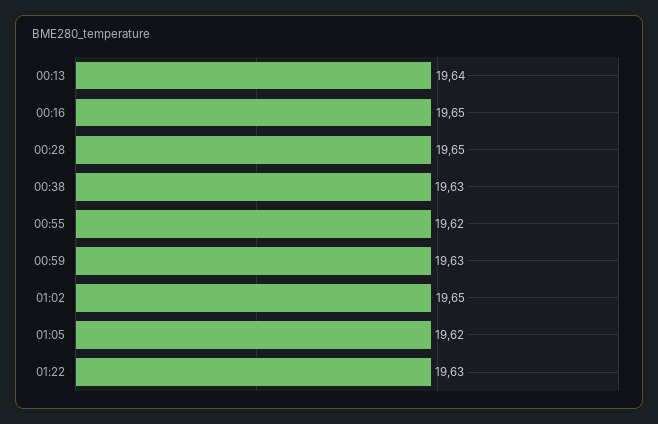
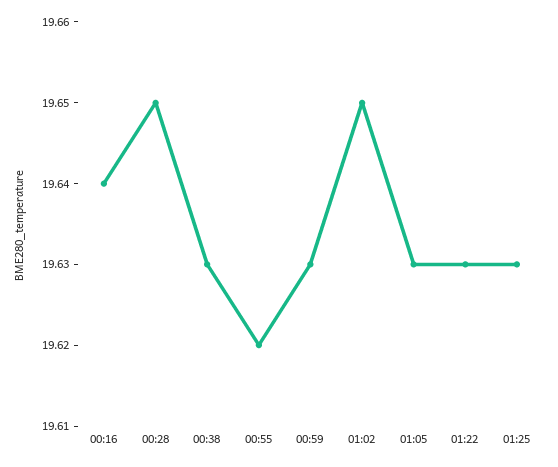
00:13: 19.64 -> none
00:16: 19.65 -> 19.64
01:05: 19.62 -> 19.63
01:25: none -> 19.63

